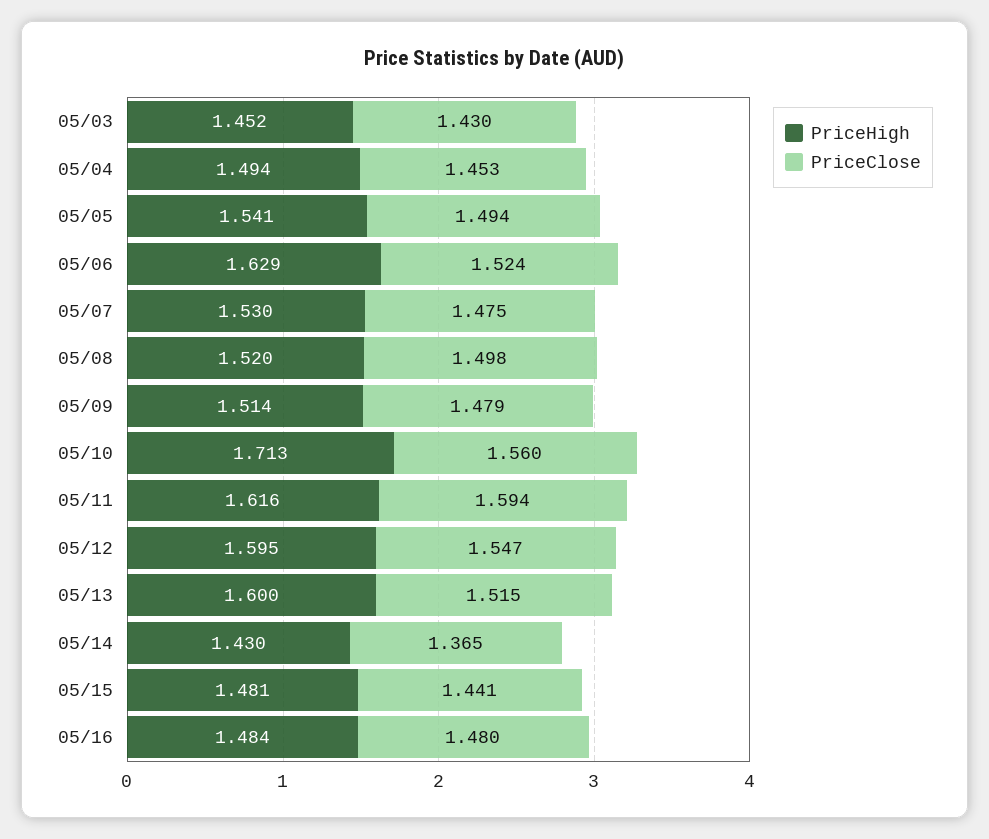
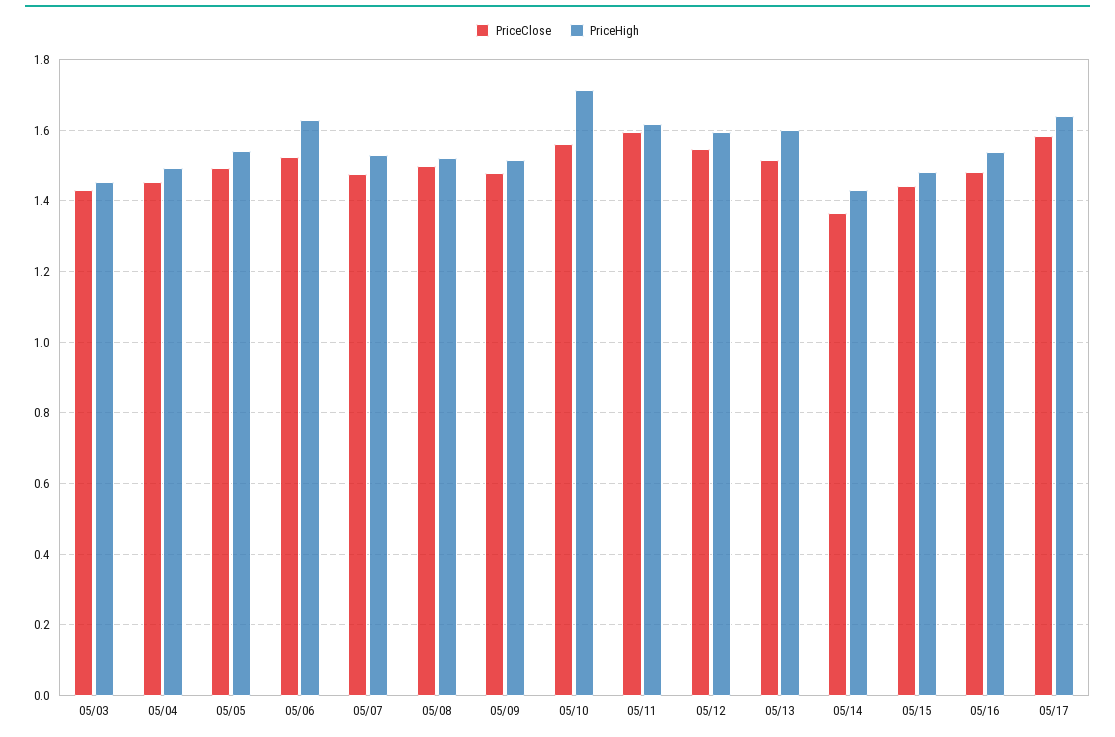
PriceHigh, 05/16: 1.484 -> 1.54
PriceClose, 05/17: none -> 1.58
PriceHigh, 05/17: none -> 1.64

